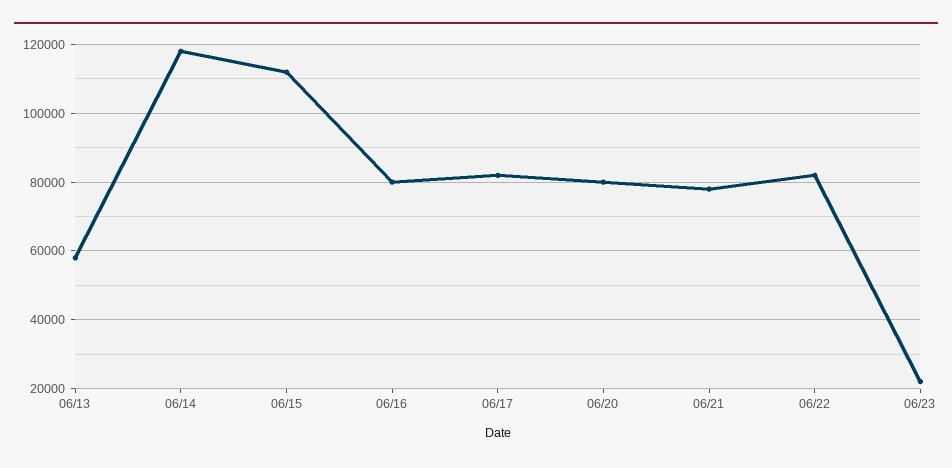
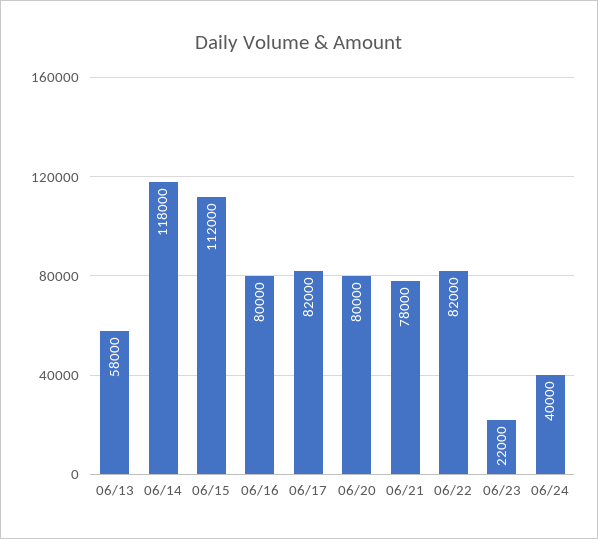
06/24: none -> 40000

